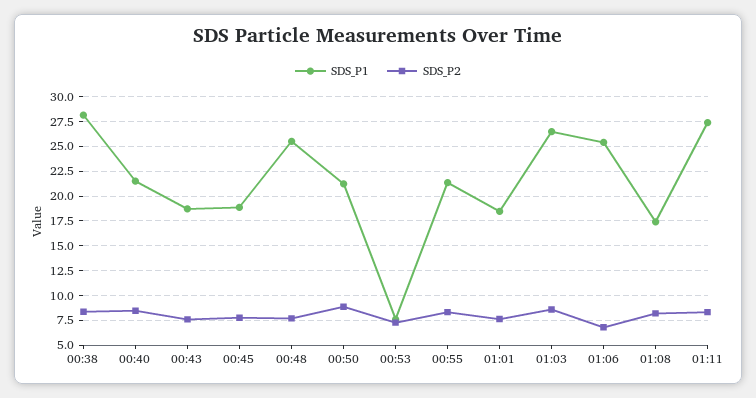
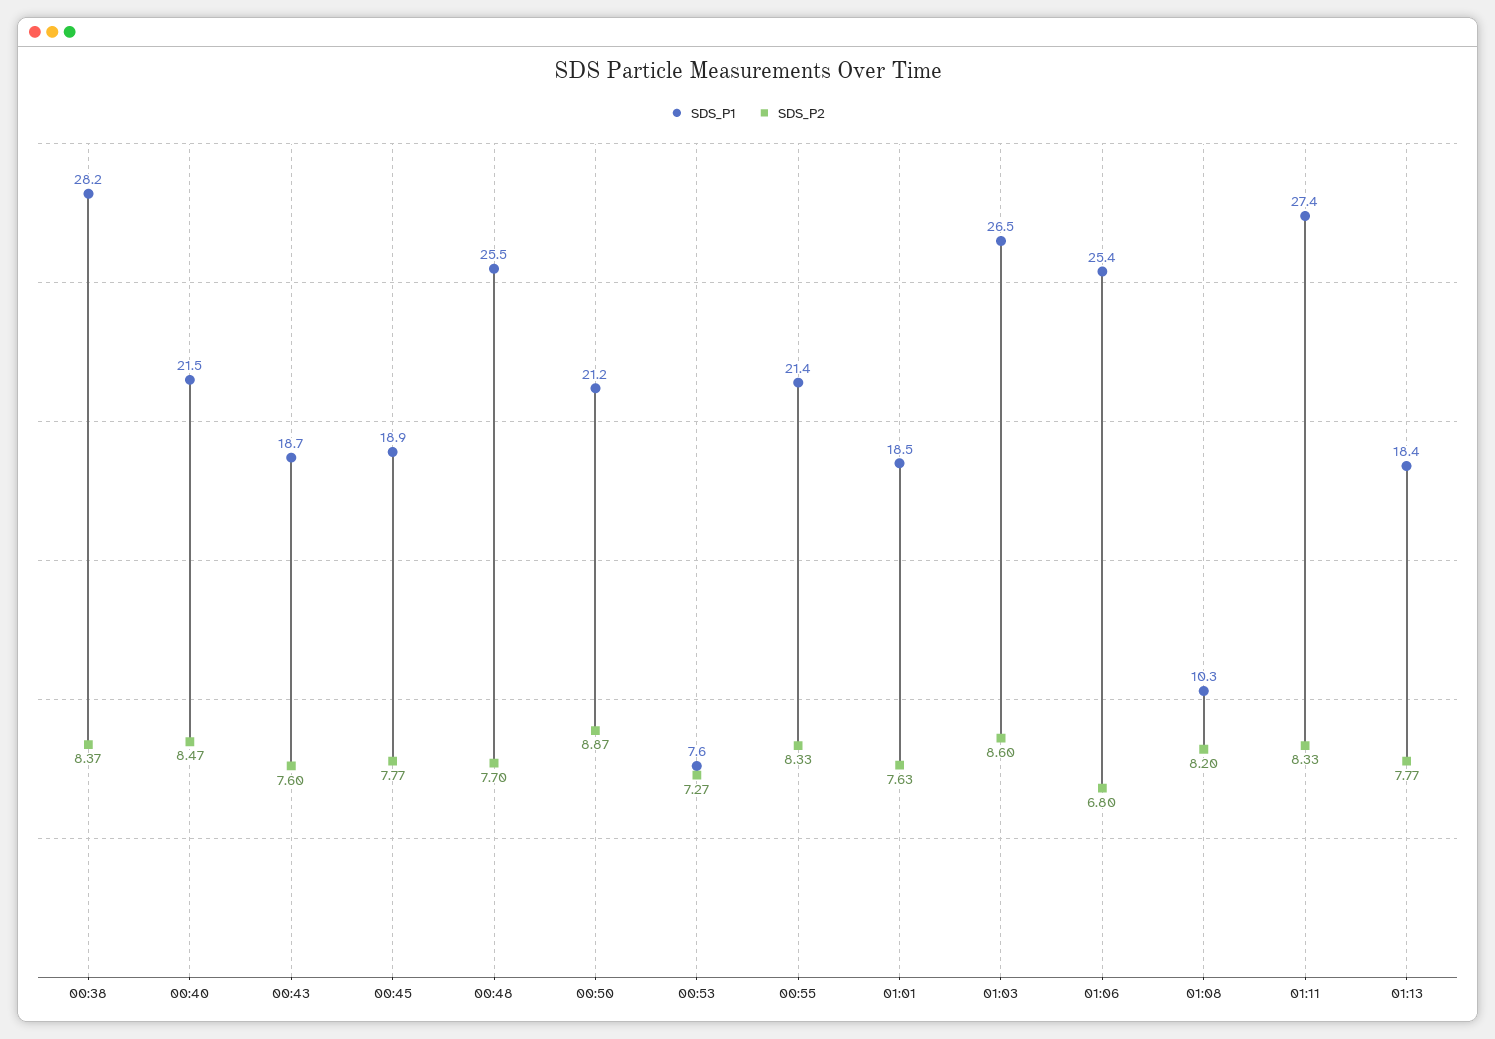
SDS_P1, 01:08: 17.5 -> 10.3
SDS_P1, 01:13: none -> 18.4
SDS_P2, 01:13: none -> 7.77

